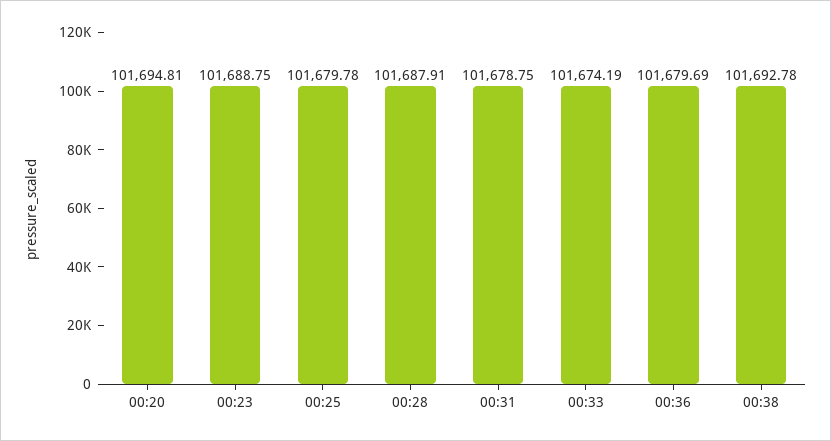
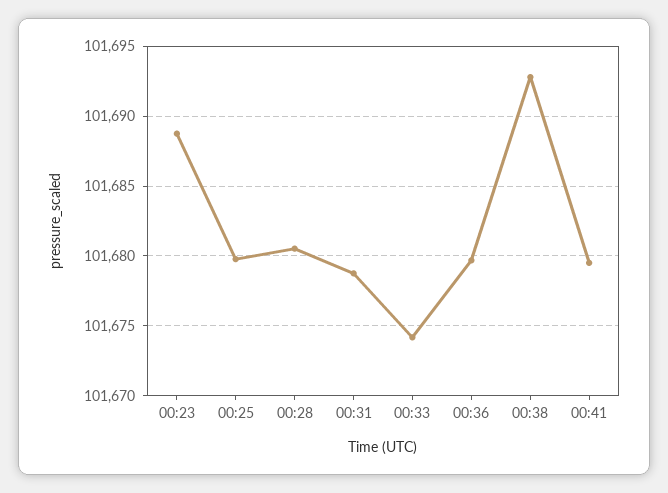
00:20: 101694.81 -> none
00:28: 101687.91 -> 101680.5
00:41: none -> 101679.5

